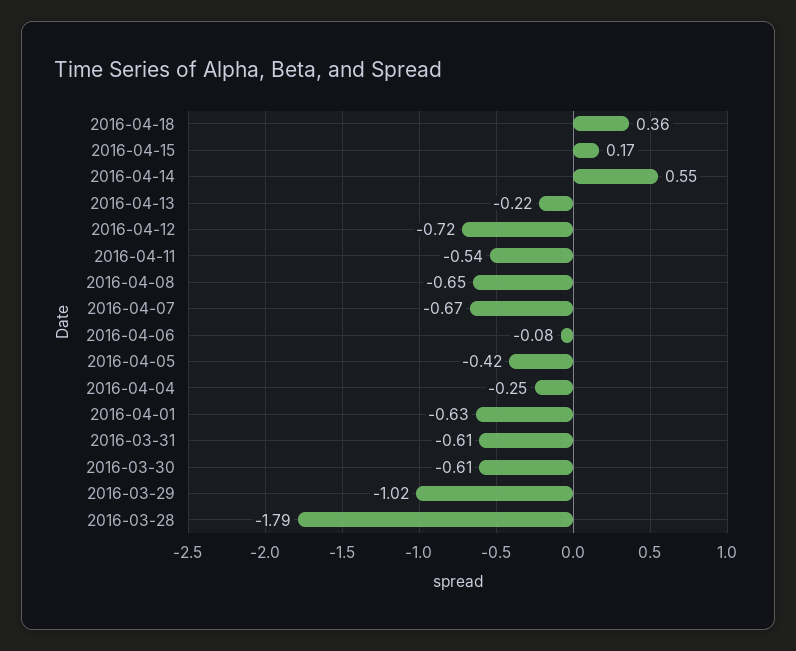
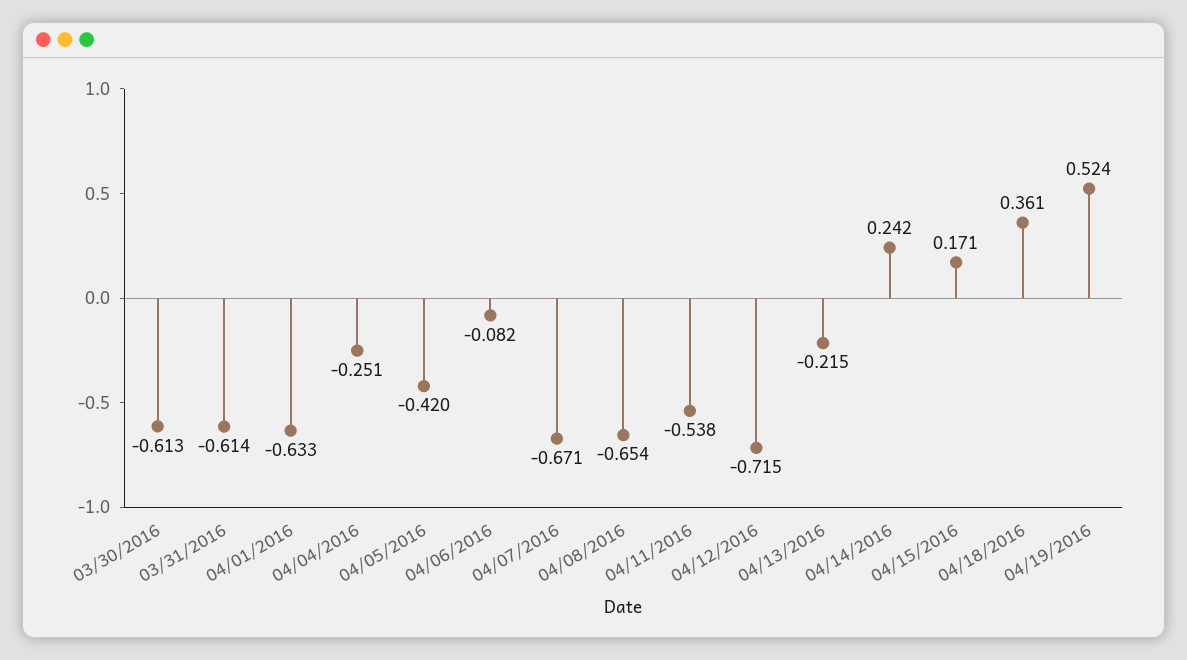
2016-04-14: 0.55 -> 0.242
2016-03-29: -1.02 -> none
2016-03-28: -1.79 -> none
04/19/2016: none -> 0.524

